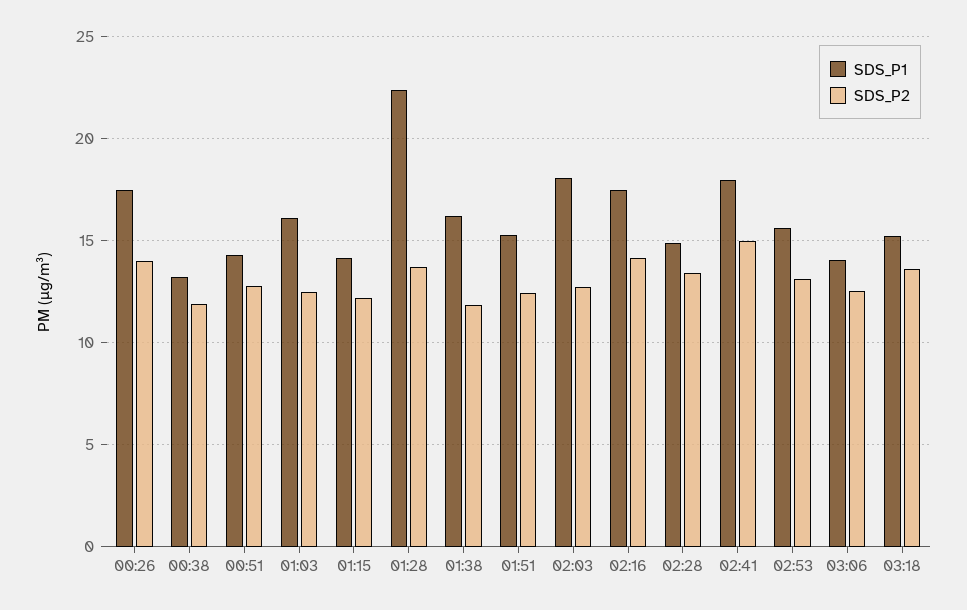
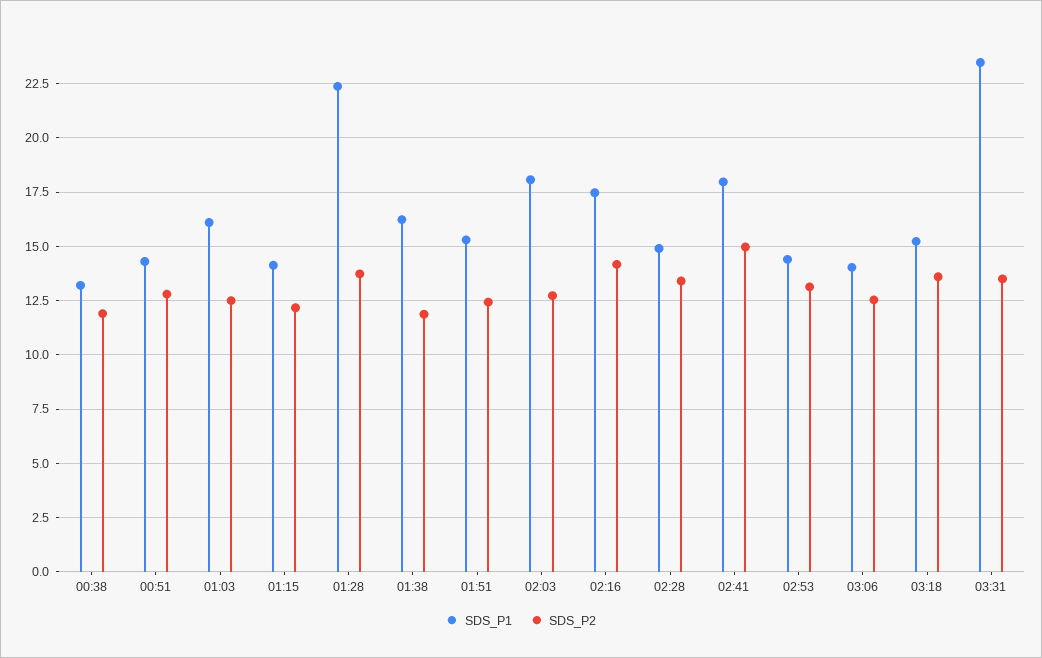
SDS_P1, 00:26: 17.5 -> none
SDS_P2, 00:26: 14 -> none
SDS_P1, 02:53: 15.5 -> 14.5
SDS_P1, 03:31: none -> 23.5
SDS_P2, 03:31: none -> 13.5

